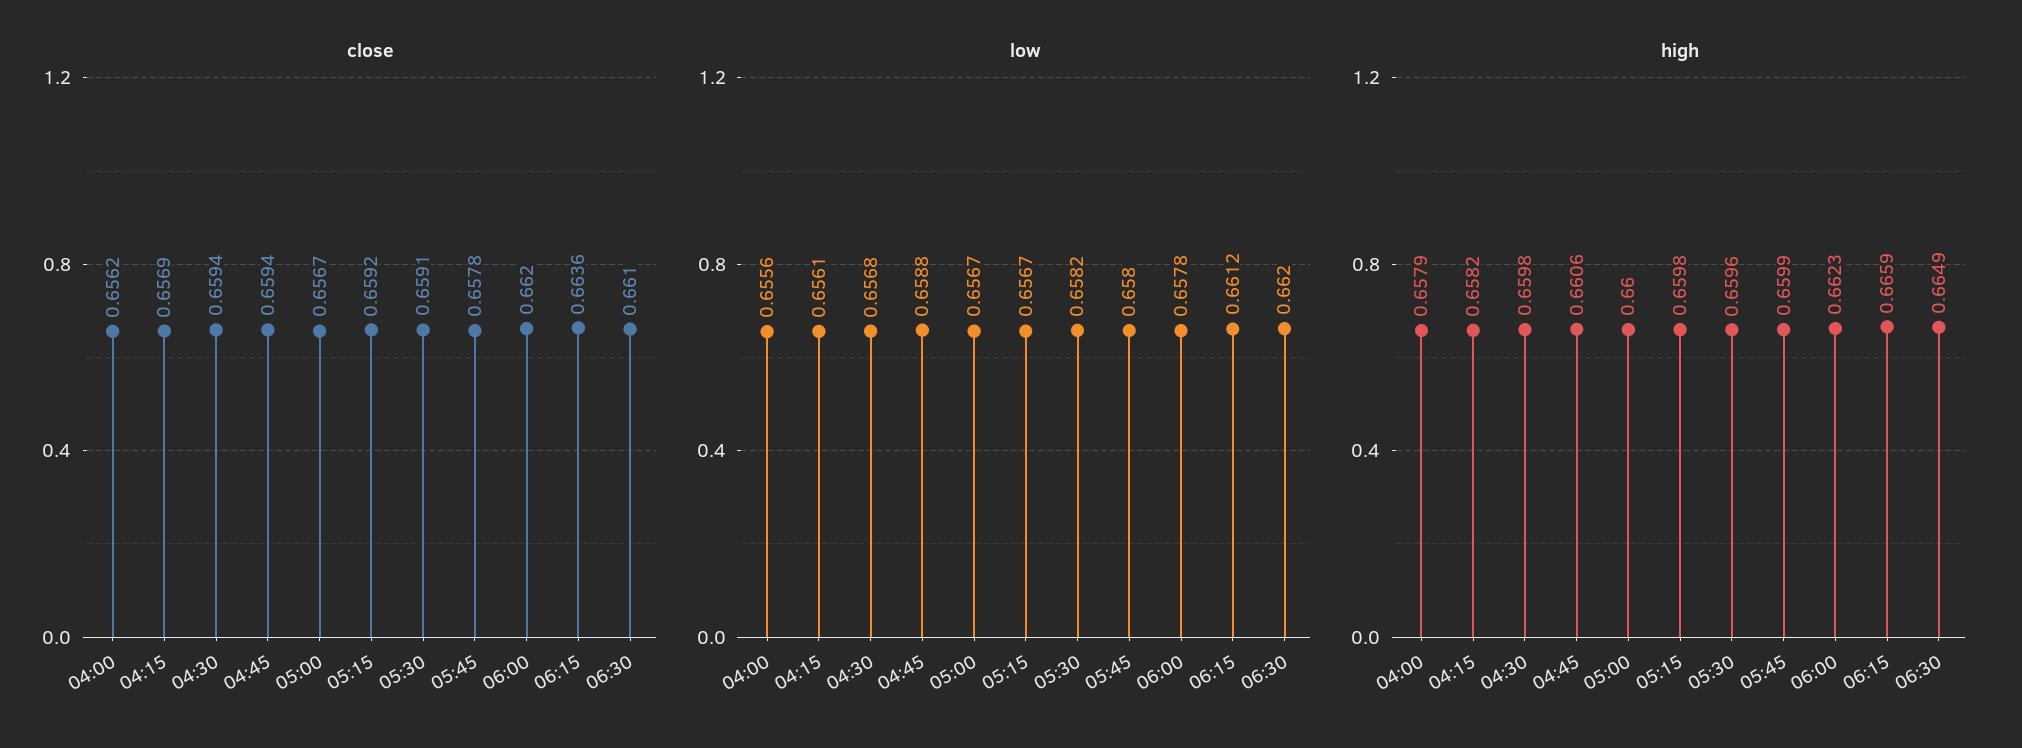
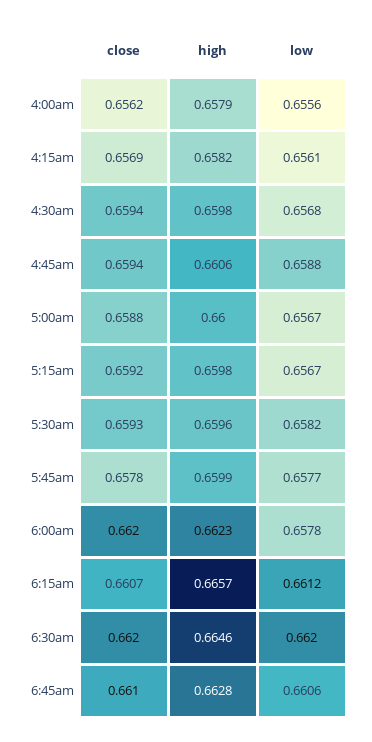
close, 05:00: 0.6567 -> 0.6588
close, 05:30: 0.6591 -> 0.6593
close, 06:15: 0.6636 -> 0.6607
close, 06:30: 0.661 -> 0.662
low, 05:45: 0.658 -> 0.6577
high, 06:15: 0.6659 -> 0.6657
high, 06:30: 0.6649 -> 0.6646
close, 6:45am: none -> 0.661
high, 6:45am: none -> 0.6628
low, 6:45am: none -> 0.6606

